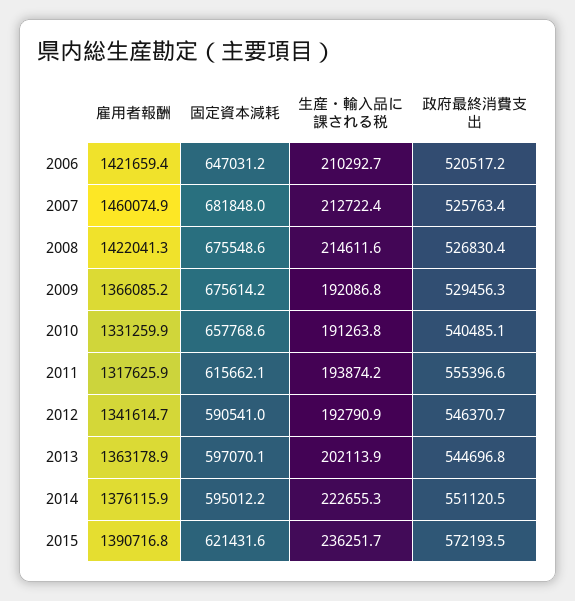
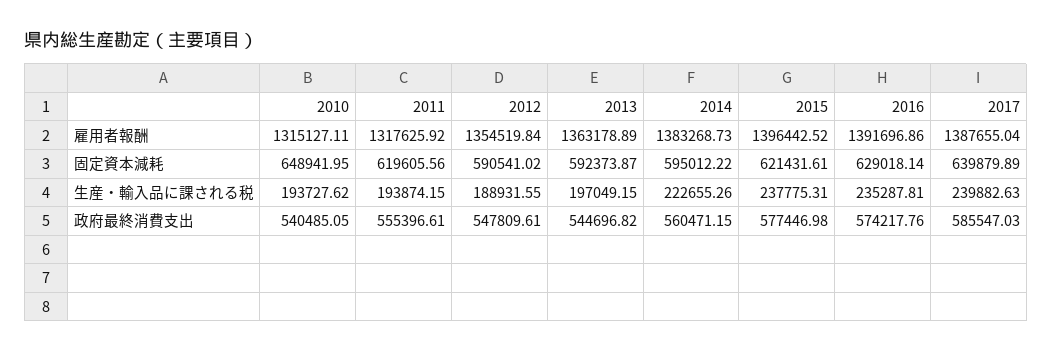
雇用者報酬, 2006: 1421659.4 -> none
固定資本減耗, 2006: 647031.2 -> none
生産・輸入品に課される税, 2006: 210292.7 -> none
政府最終消費支出, 2006: 520517.2 -> none
雇用者報酬, 2007: 1460074.9 -> none
固定資本減耗, 2007: 681848 -> none
生産・輸入品に課される税, 2007: 212722.4 -> none
政府最終消費支出, 2007: 525763.4 -> none
雇用者報酬, 2008: 1422041.3 -> none
固定資本減耗, 2008: 675548.6 -> none
生産・輸入品に課される税, 2008: 214611.6 -> none
政府最終消費支出, 2008: 526830.4 -> none
雇用者報酬, 2009: 1366085.2 -> none
固定資本減耗, 2009: 675614.2 -> none
生産・輸入品に課される税, 2009: 192086.8 -> none
政府最終消費支出, 2009: 529456.3 -> none
雇用者報酬, 2010: 1331259.9 -> 1315127.11
固定資本減耗, 2010: 657768.6 -> 648941.95
生産・輸入品に課される税, 2010: 191263.8 -> 193727.62
固定資本減耗, 2011: 615662.1 -> 619605.56
雇用者報酬, 2012: 1341614.7 -> 1354519.84
生産・輸入品に課される税, 2012: 192790.9 -> 188931.55
政府最終消費支出, 2012: 546370.7 -> 547809.61
固定資本減耗, 2013: 597070.1 -> 592373.87
生産・輸入品に課される税, 2013: 202113.9 -> 197049.15
雇用者報酬, 2014: 1376115.9 -> 1383268.73
政府最終消費支出, 2014: 551120.5 -> 560471.15
雇用者報酬, 2015: 1390716.8 -> 1396442.52
生産・輸入品に課される税, 2015: 236251.7 -> 237775.31
政府最終消費支出, 2015: 572193.5 -> 577446.98
雇用者報酬, 2016: none -> 1391696.86
雇用者報酬, 2017: none -> 1387655.04
固定資本減耗, 2016: none -> 629018.14
固定資本減耗, 2017: none -> 639879.89
生産・輸入品に課される税, 2016: none -> 235287.81
生産・輸入品に課される税, 2017: none -> 239882.63
政府最終消費支出, 2016: none -> 574217.76
政府最終消費支出, 2017: none -> 585547.03

